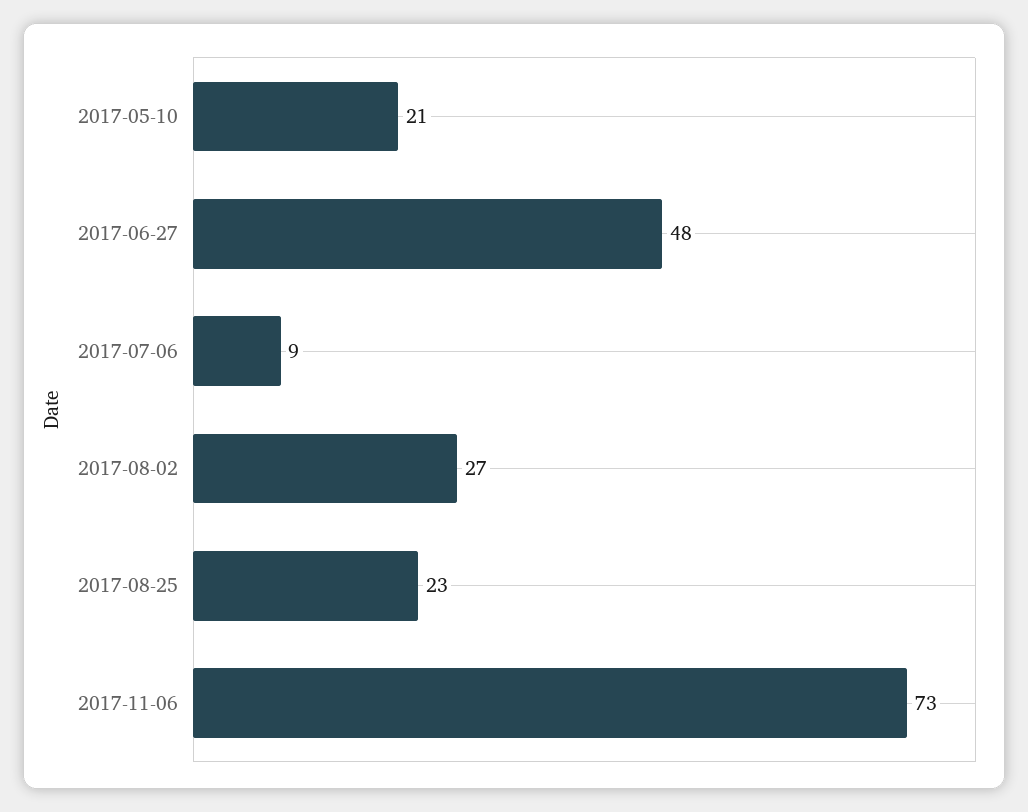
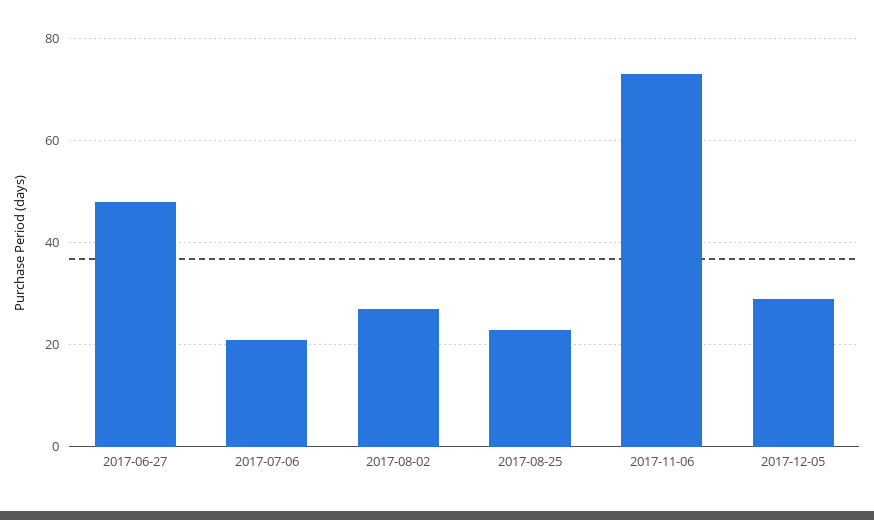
2017-05-10: 21 -> none
2017-07-06: 9 -> 20
2017-12-05: none -> 30

